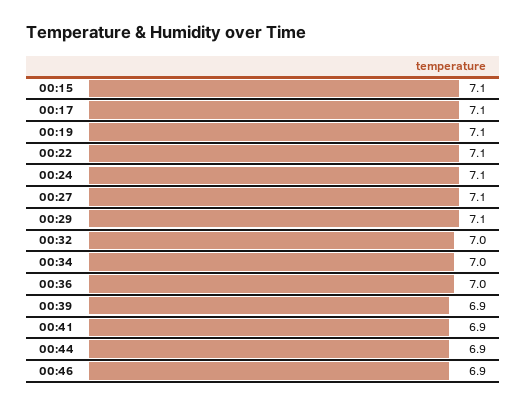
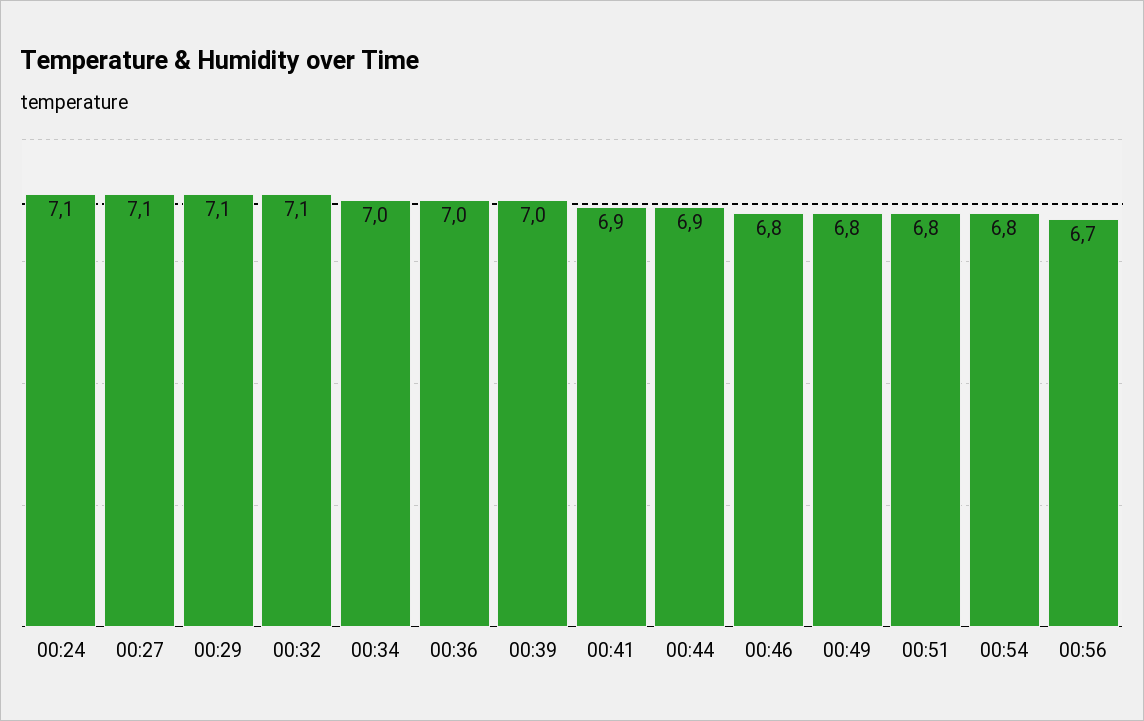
00:15: 7.1 -> none
00:17: 7.1 -> none
00:19: 7.1 -> none
00:22: 7.1 -> none
00:32: 7 -> 7.1
00:39: 6.9 -> 7
00:46: 6.9 -> 6.8
00:49: none -> 6.8
00:51: none -> 6.8
00:54: none -> 6.8
00:56: none -> 6.7

